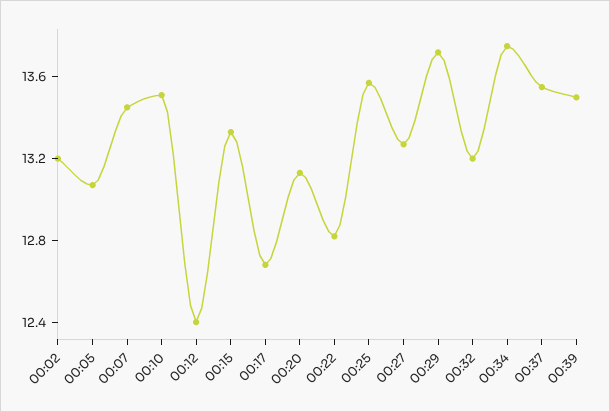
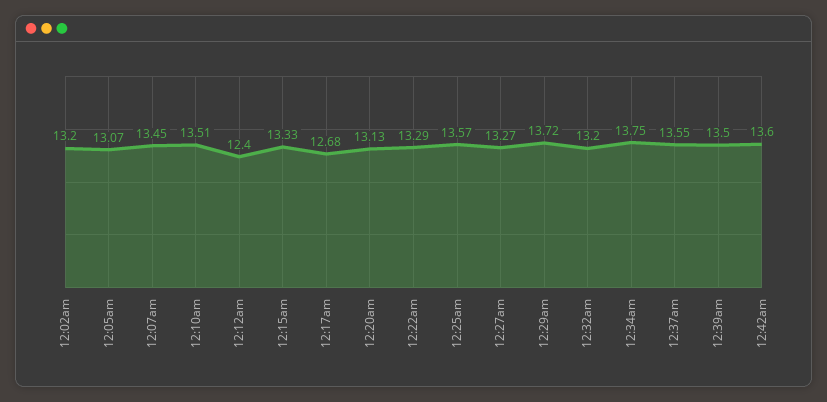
00:22: 12.8 -> 13.29
12:42am: none -> 13.6

